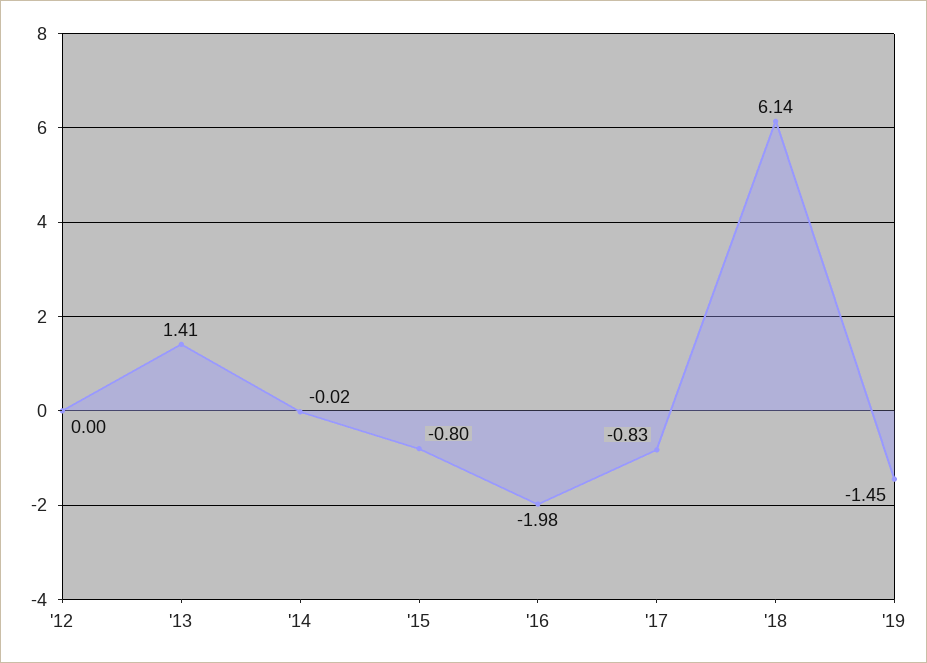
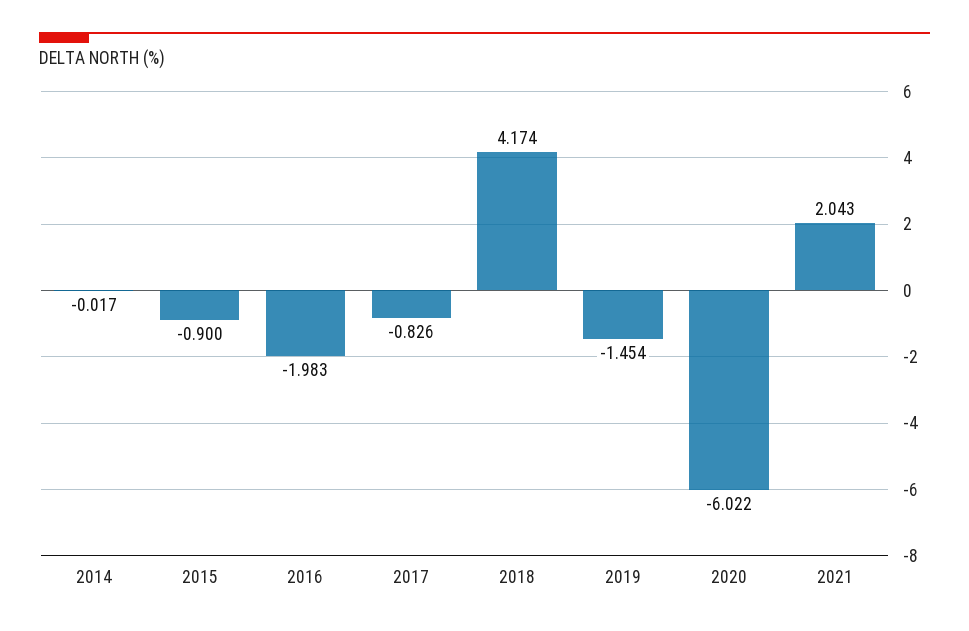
'12: 0 -> none
'13: 1.41 -> none
'15: -0.8 -> -0.9
'18: 6.14 -> 4.174
2020: none -> -6.022
2021: none -> 2.043

